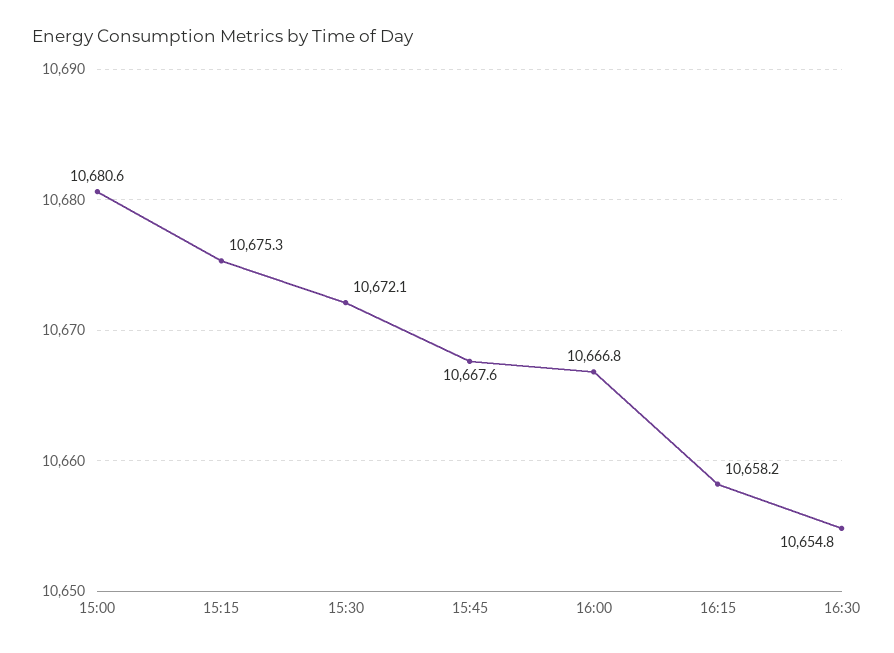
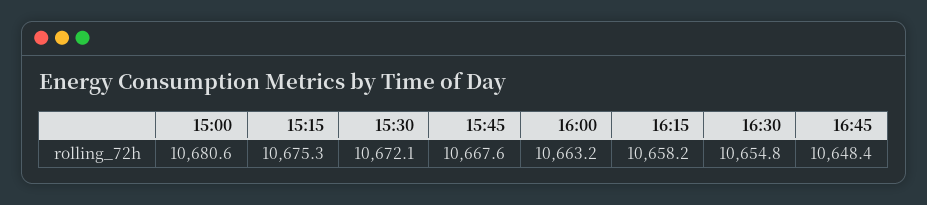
16:00: 10666.8 -> 10663.2
16:45: none -> 10648.4

